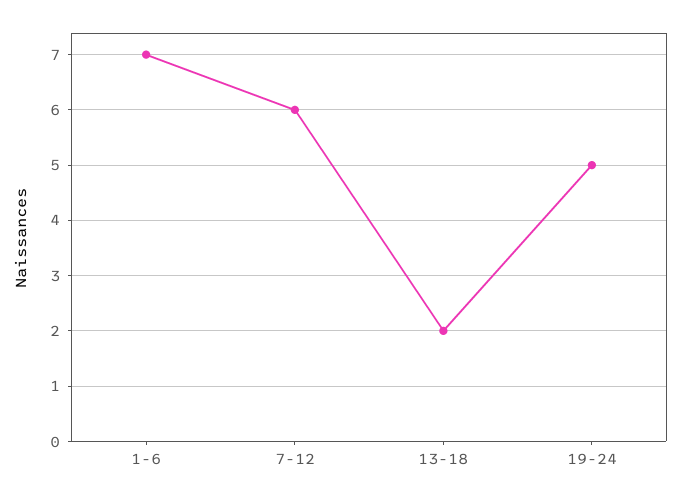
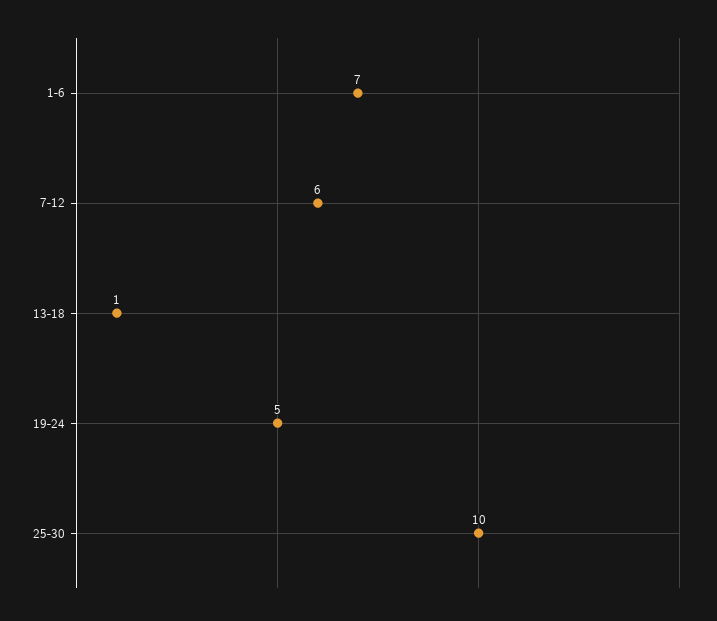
13-18: 2 -> 1
25-30: none -> 10

